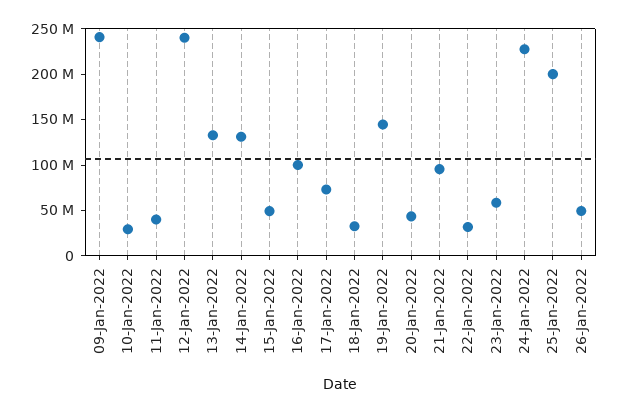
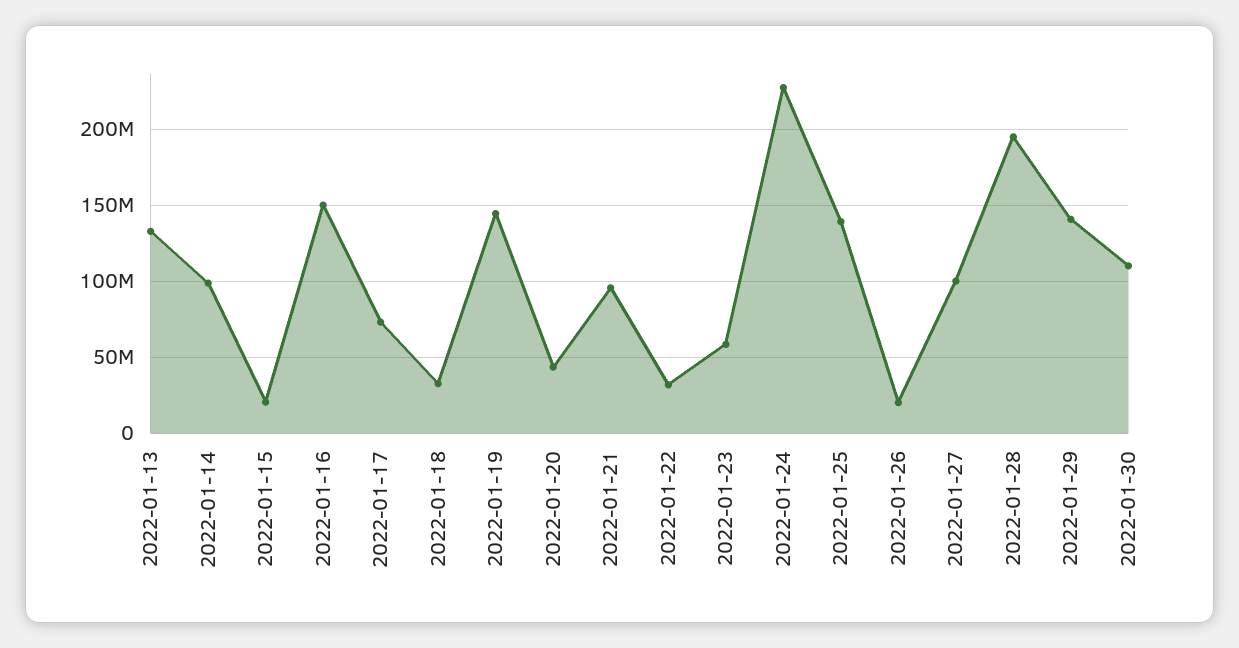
09-Jan-2022: 240000000 -> none
10-Jan-2022: 30000000 -> none
11-Jan-2022: 40000000 -> none
12-Jan-2022: 240000000 -> none
14-Jan-2022: 130000000 -> 100000000
15-Jan-2022: 50000000 -> 20000000
16-Jan-2022: 100000000 -> 150000000
25-Jan-2022: 200000000 -> 140000000
26-Jan-2022: 50000000 -> 20000000
2022-01-27: none -> 100000000
2022-01-28: none -> 195000000
2022-01-29: none -> 140000000
2022-01-30: none -> 110000000

